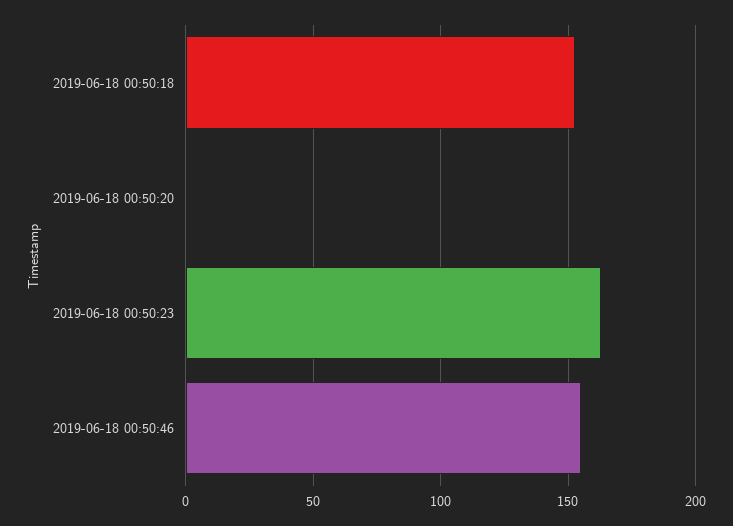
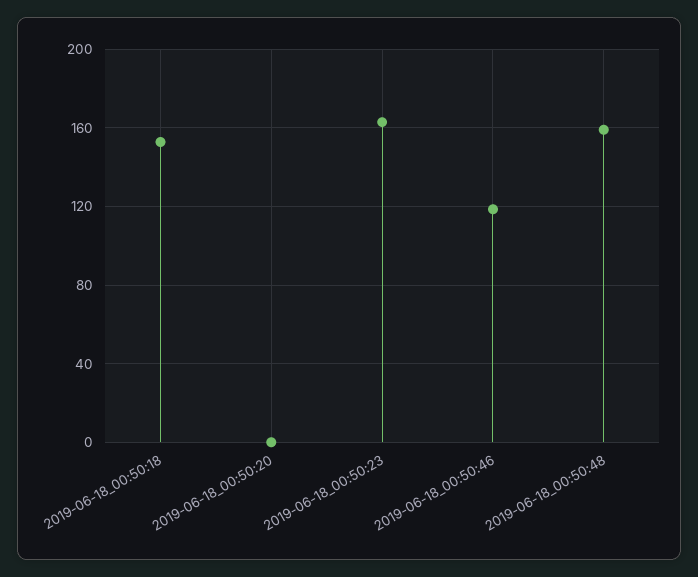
2019-06-18 00:50:46: 155 -> 120
2019-06-18_00:50:48: none -> 160

